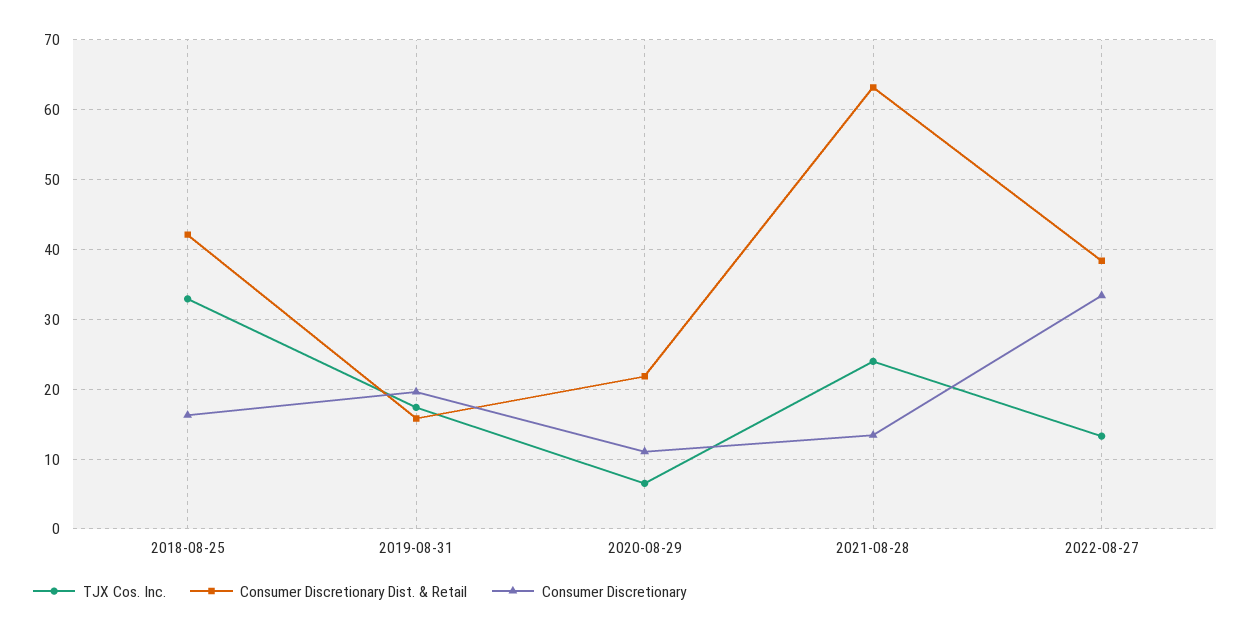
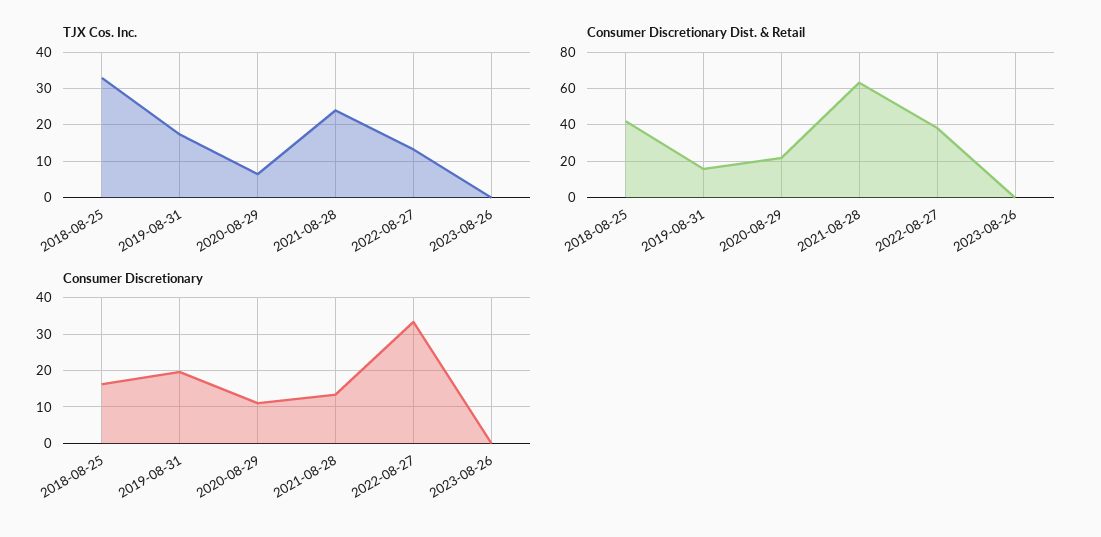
TJX Cos. Inc., 2023-08-26: none -> 0
Consumer Discretionary Dist. & Retail, 2023-08-26: none -> 0
Consumer Discretionary, 2023-08-26: none -> 0

